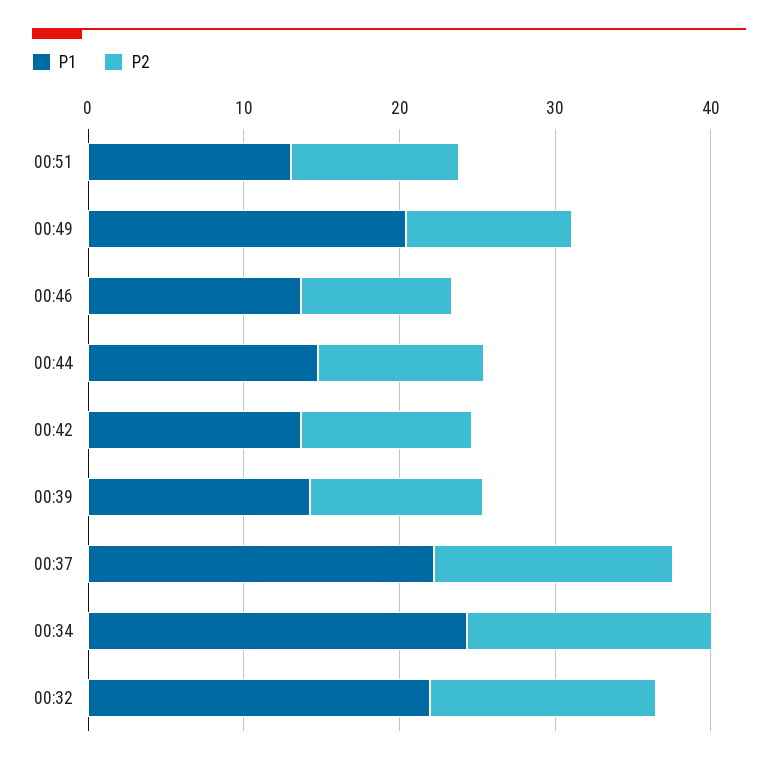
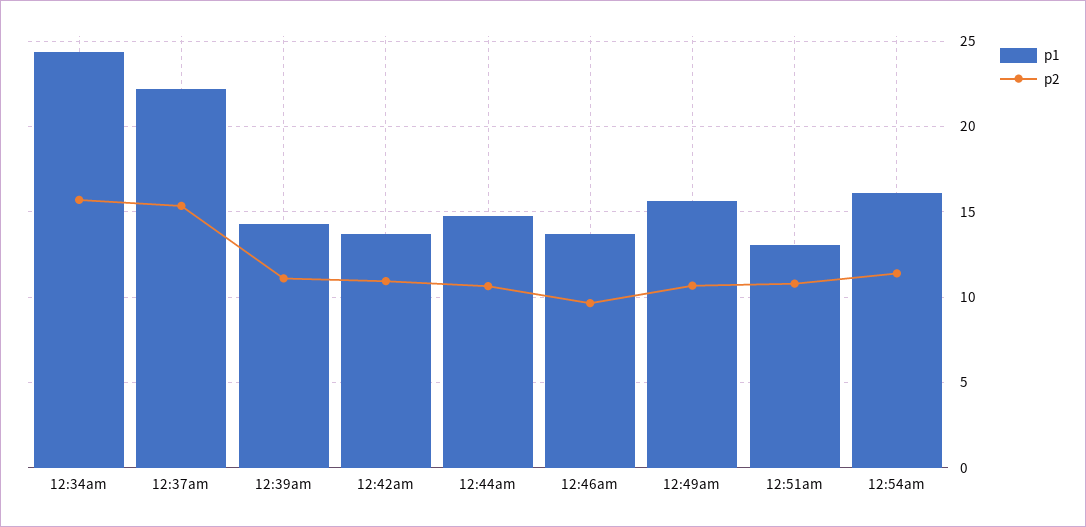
P1, 00:49: 20 -> 15.5
P1, 00:32: 22 -> none
P2, 00:32: 14 -> none
P1, 12:54am: none -> 16
P2, 12:54am: none -> 11.5

